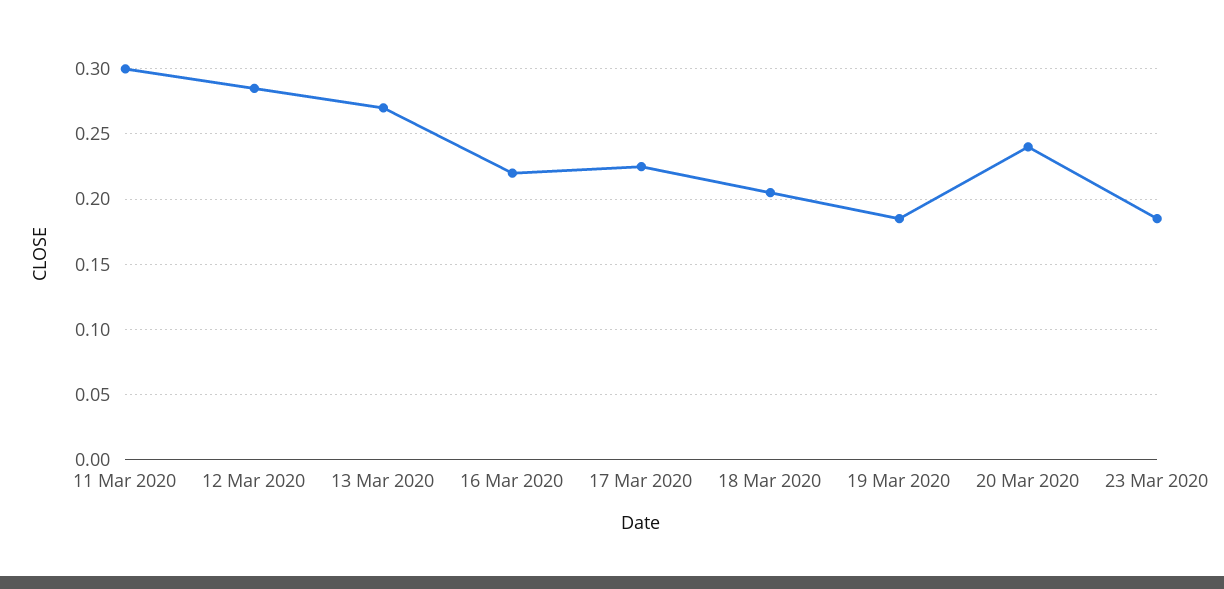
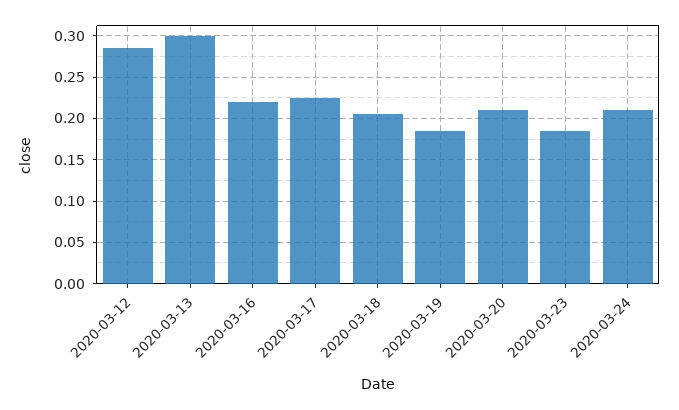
11 Mar 2020: 0.3 -> none
13 Mar 2020: 0.27 -> 0.3
20 Mar 2020: 0.24 -> 0.21
2020-03-24: none -> 0.21

